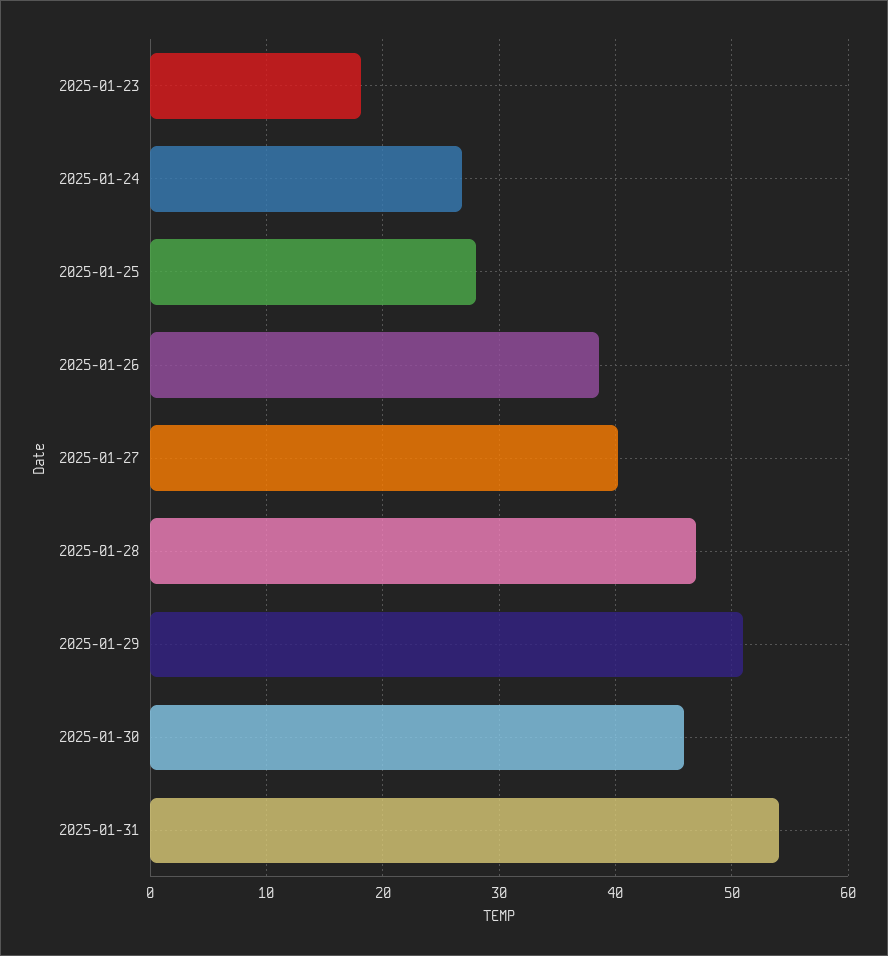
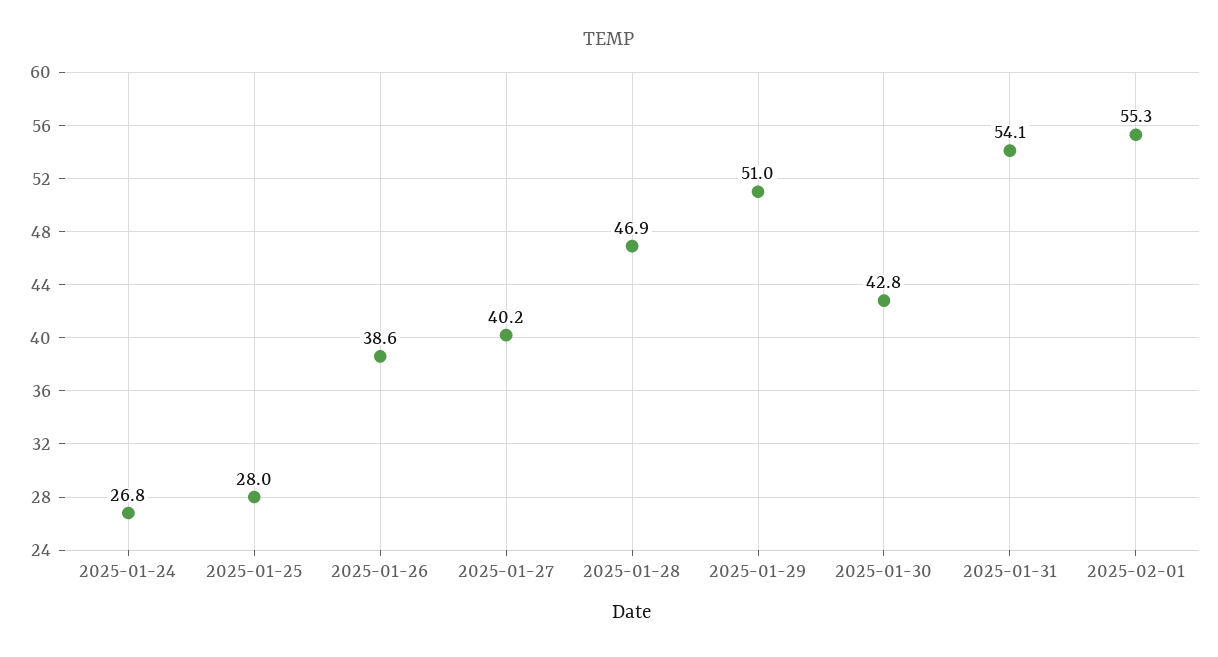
2025-01-23: 18 -> none
2025-01-30: 46 -> 42.8
2025-02-01: none -> 55.3

